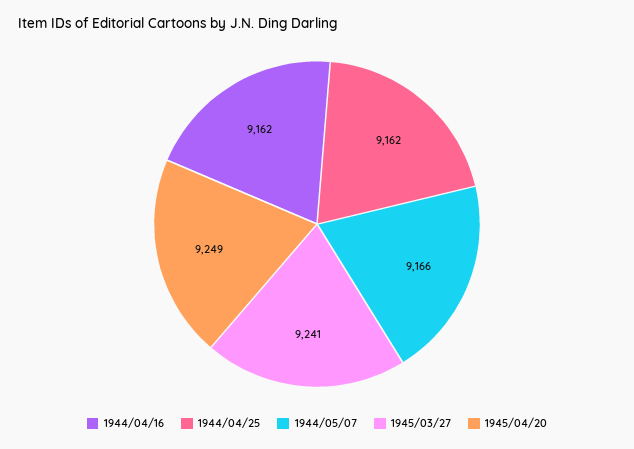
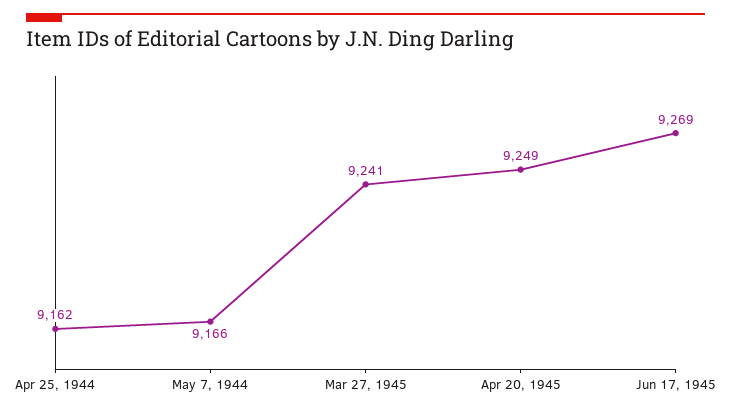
1944/04/16: 9162 -> none
Jun 17, 1945: none -> 9269

